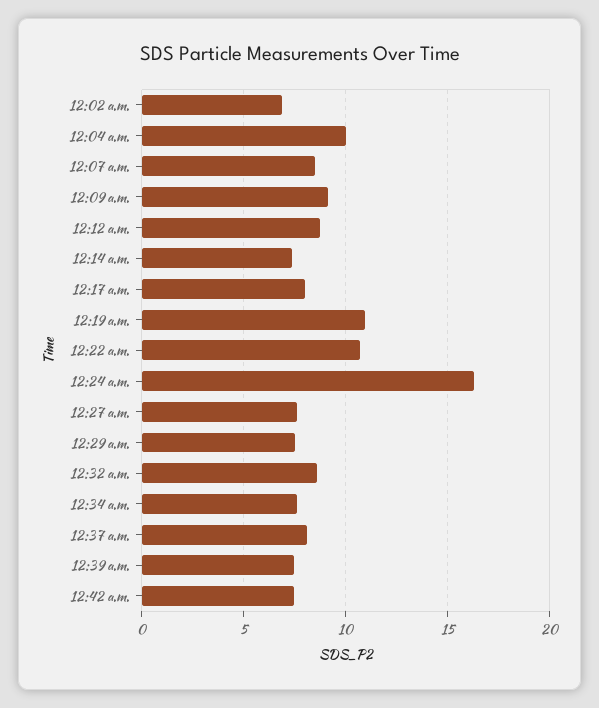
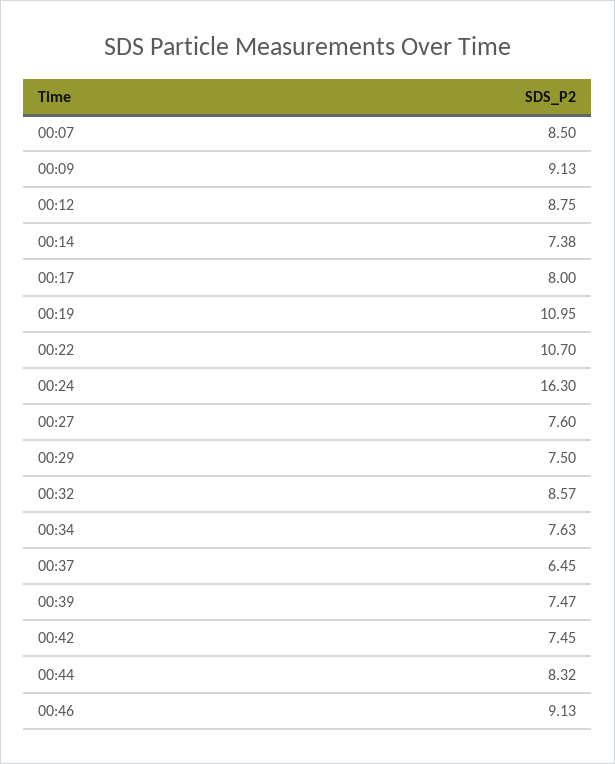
12:02 a.m.: 7 -> none
12:04 a.m.: 10 -> none
12:37 a.m.: 8 -> 6.45
00:44: none -> 8.32
00:46: none -> 9.13

